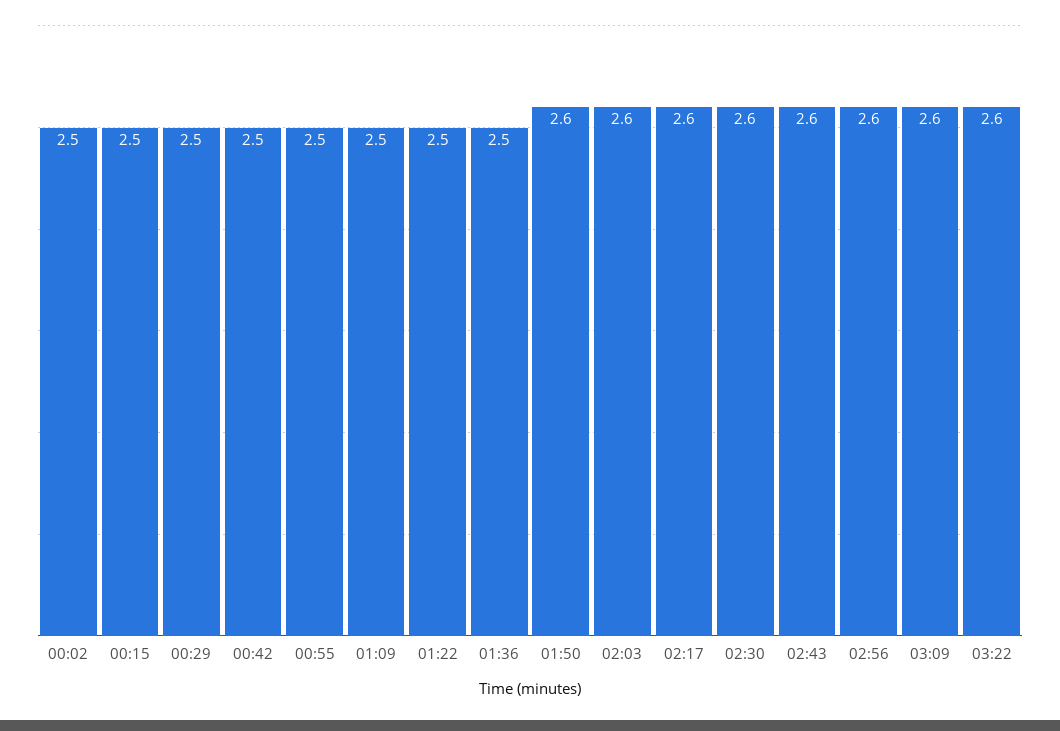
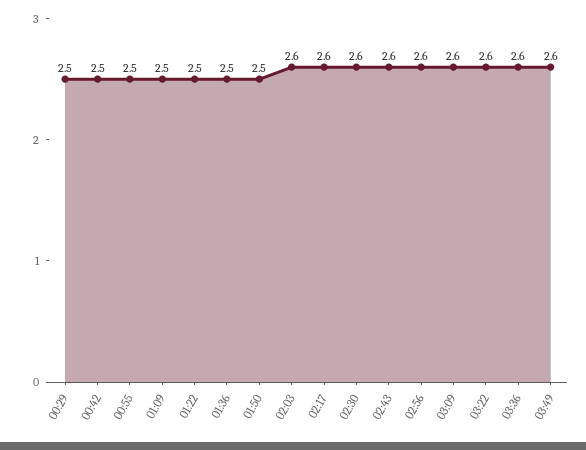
00:02: 2.5 -> none
00:15: 2.5 -> none
01:50: 2.6 -> 2.5
03:36: none -> 2.6
03:49: none -> 2.6

